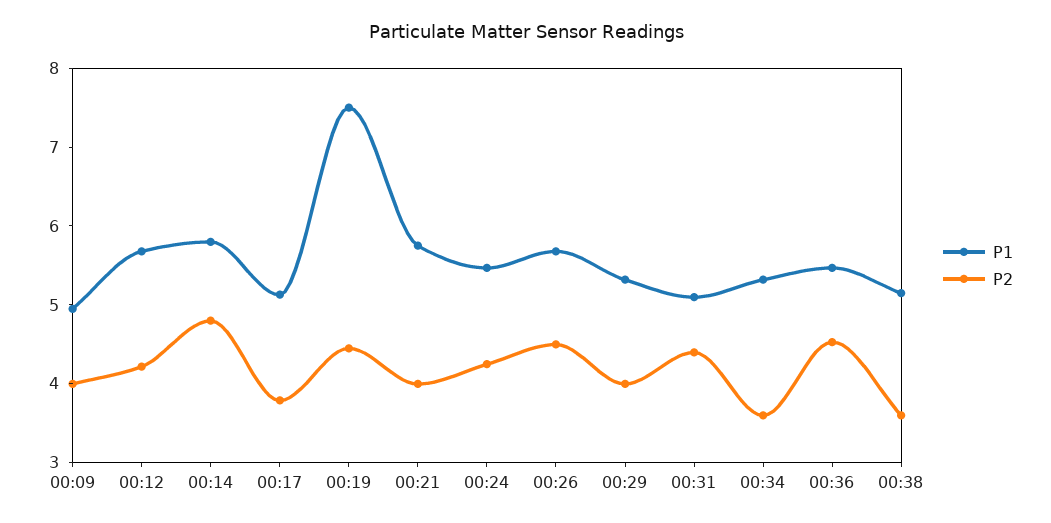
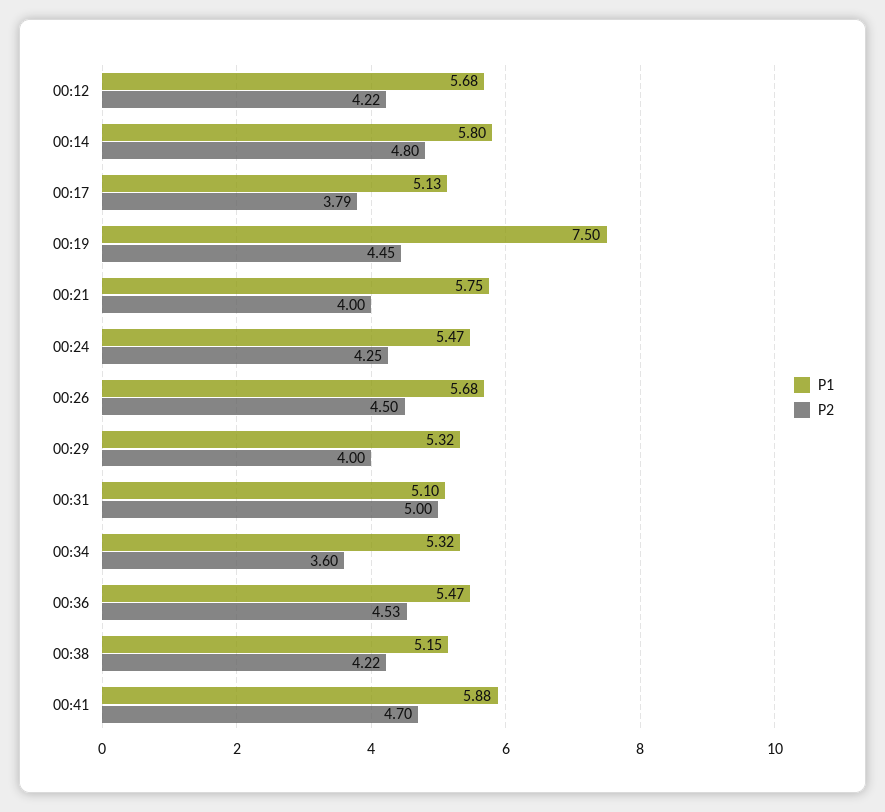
P1, 00:09: 5 -> none
P2, 00:09: 4 -> none
P2, 00:31: 4.4 -> 5
P2, 00:38: 3.6 -> 4.22
P1, 00:41: none -> 5.88
P2, 00:41: none -> 4.7

